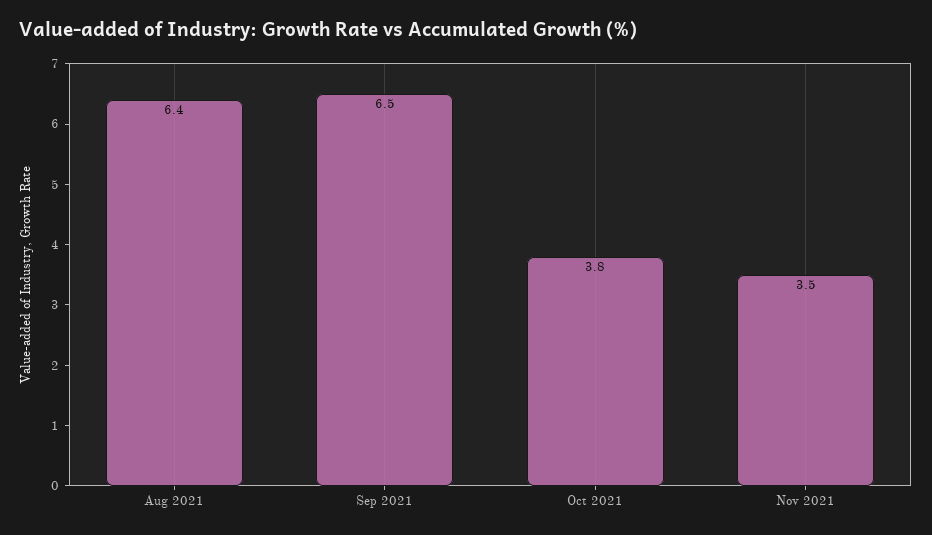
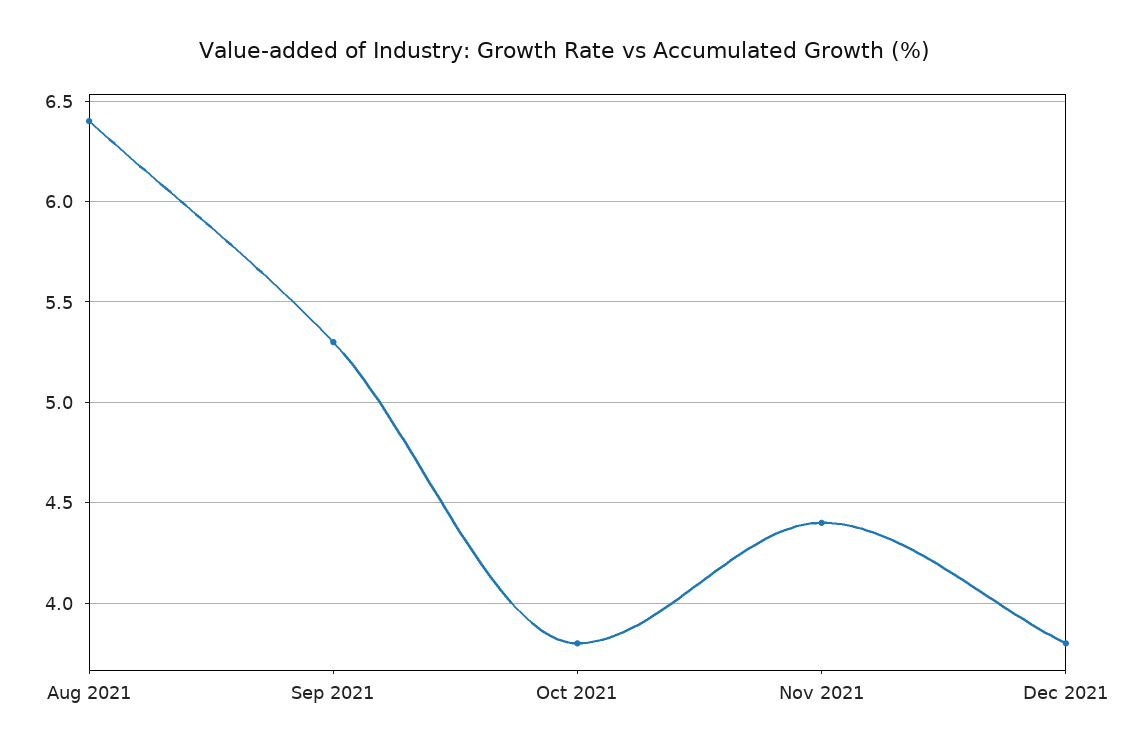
Sep 2021: 6.5 -> 5.3
Nov 2021: 3.5 -> 4.4
Dec 2021: none -> 3.8

